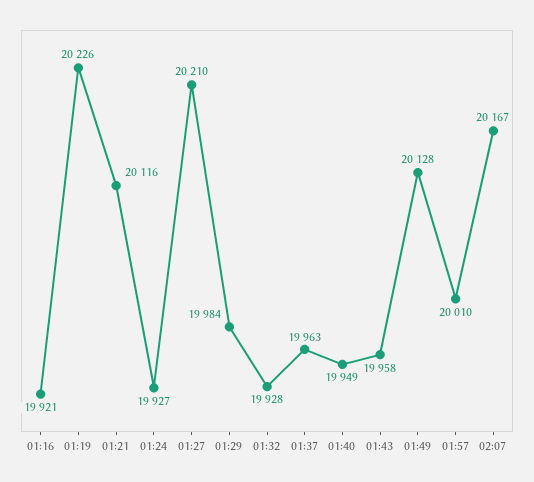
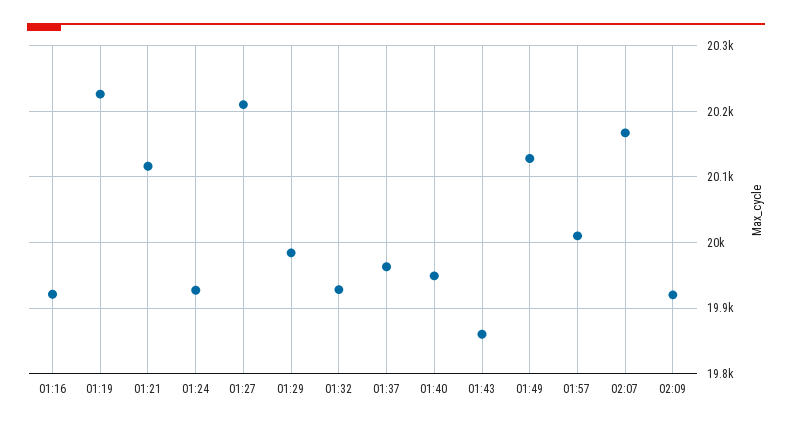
01:43: 19958 -> 19860
02:09: none -> 19920

